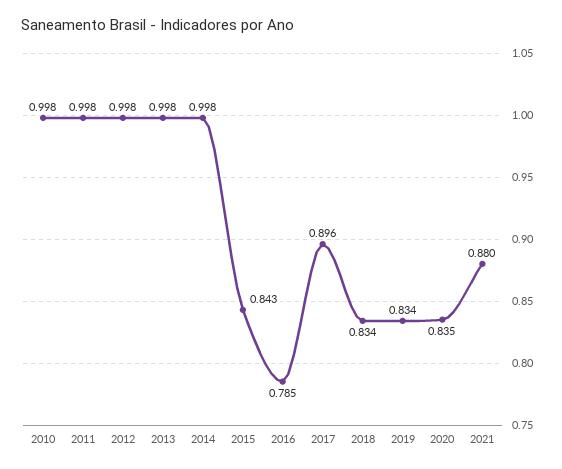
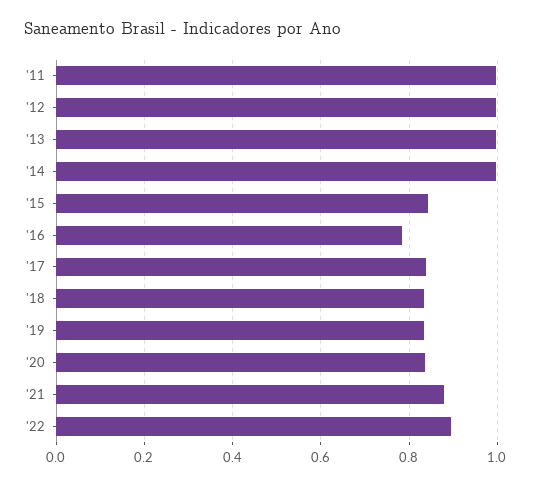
2010: 0.998 -> none
2017: 0.896 -> 0.84
'22: none -> 0.9

